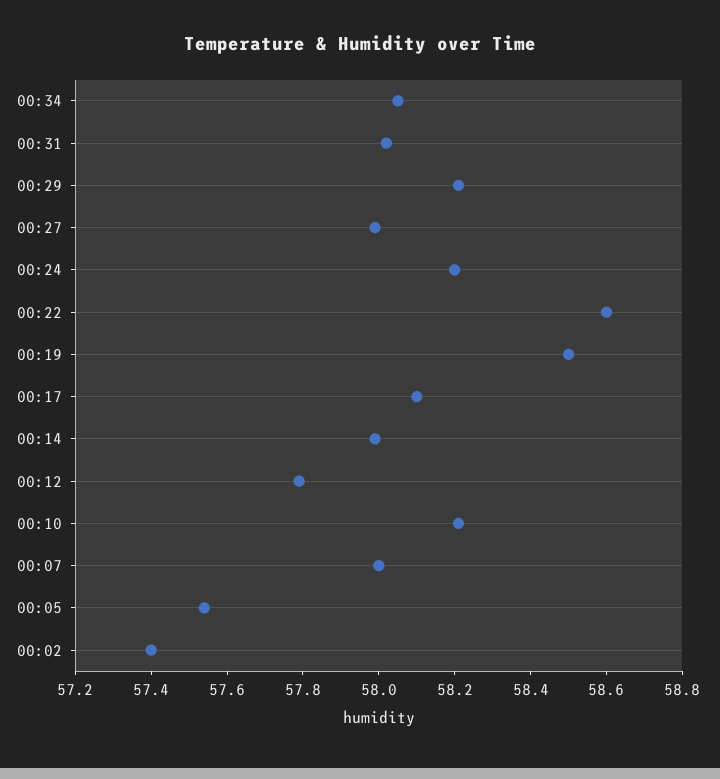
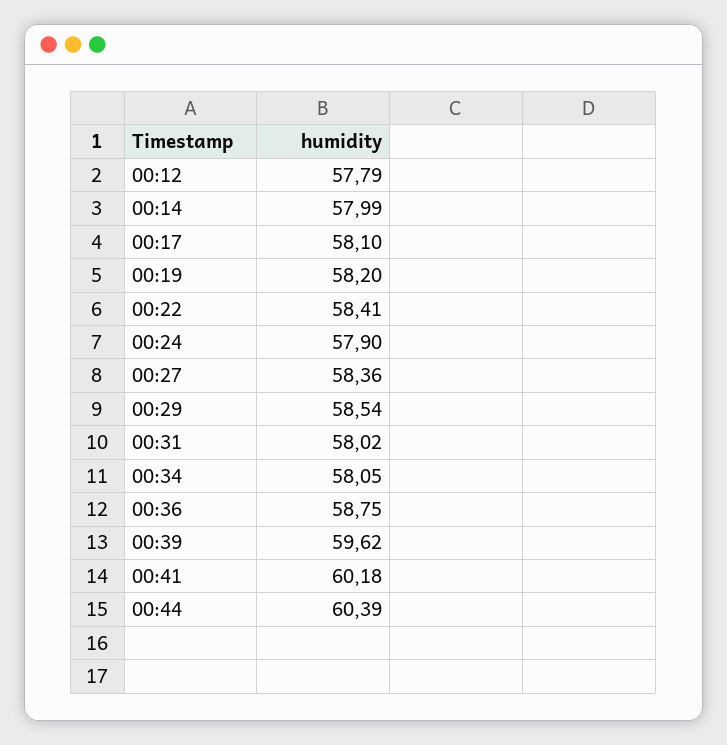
00:29: 58.2 -> 58.54
00:27: 58 -> 58.36
00:24: 58.2 -> 57.9
00:22: 58.6 -> 58.41
00:19: 58.5 -> 58.2
00:10: 58.2 -> none
00:07: 58 -> none
00:05: 57.55 -> none
00:02: 57.4 -> none
00:36: none -> 58.75
00:39: none -> 59.62
00:41: none -> 60.18
00:44: none -> 60.39

